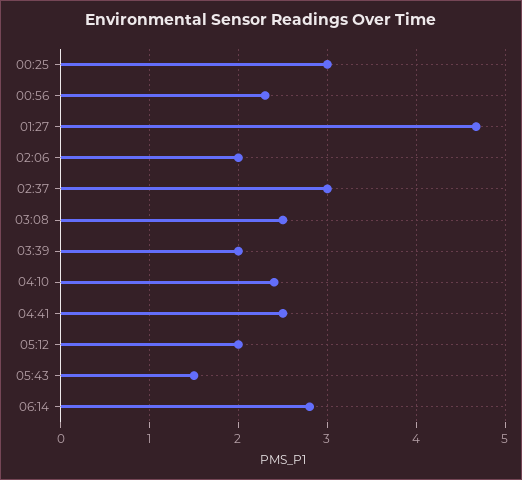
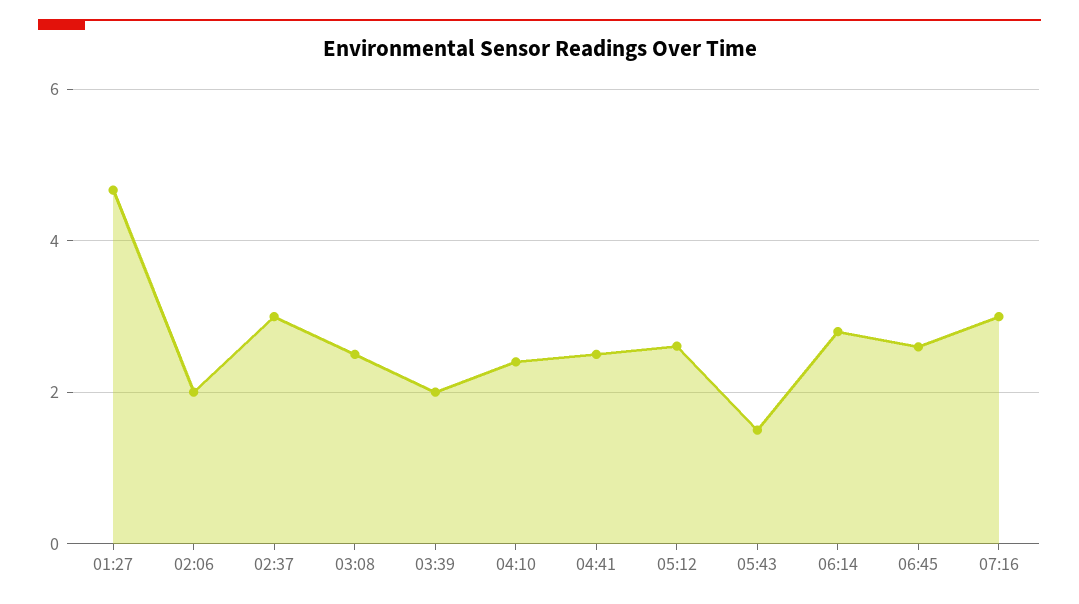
00:25: 3 -> none
00:56: 2.3 -> none
05:12: 2 -> 2.6
06:45: none -> 2.6
07:16: none -> 3

